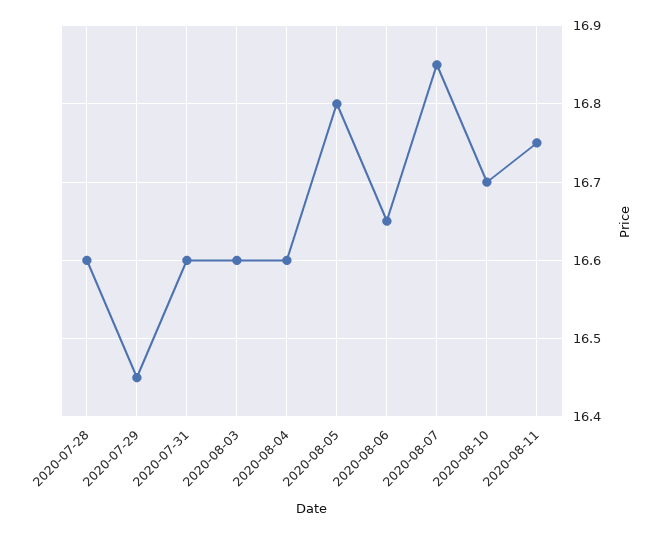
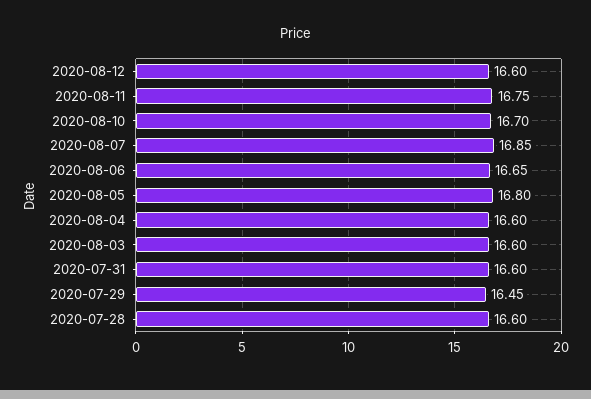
2020-08-12: none -> 16.6

